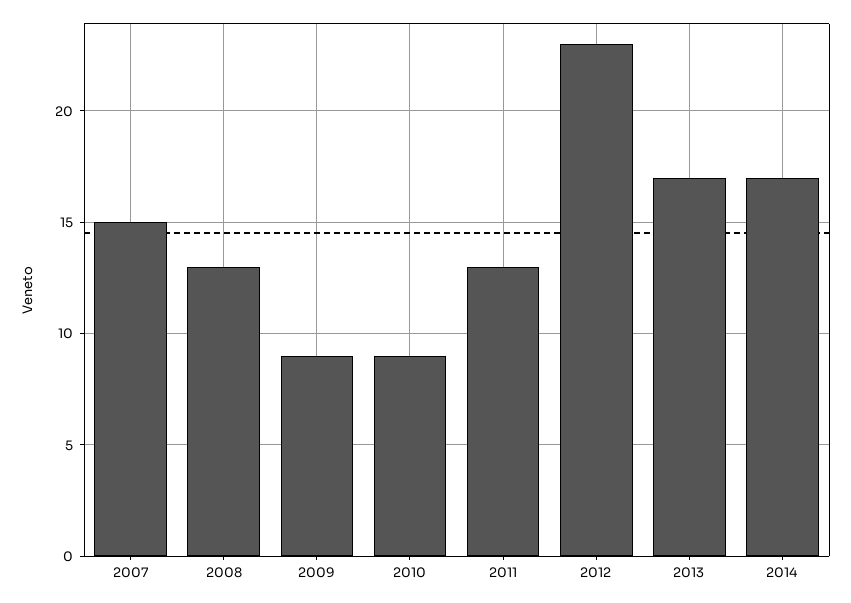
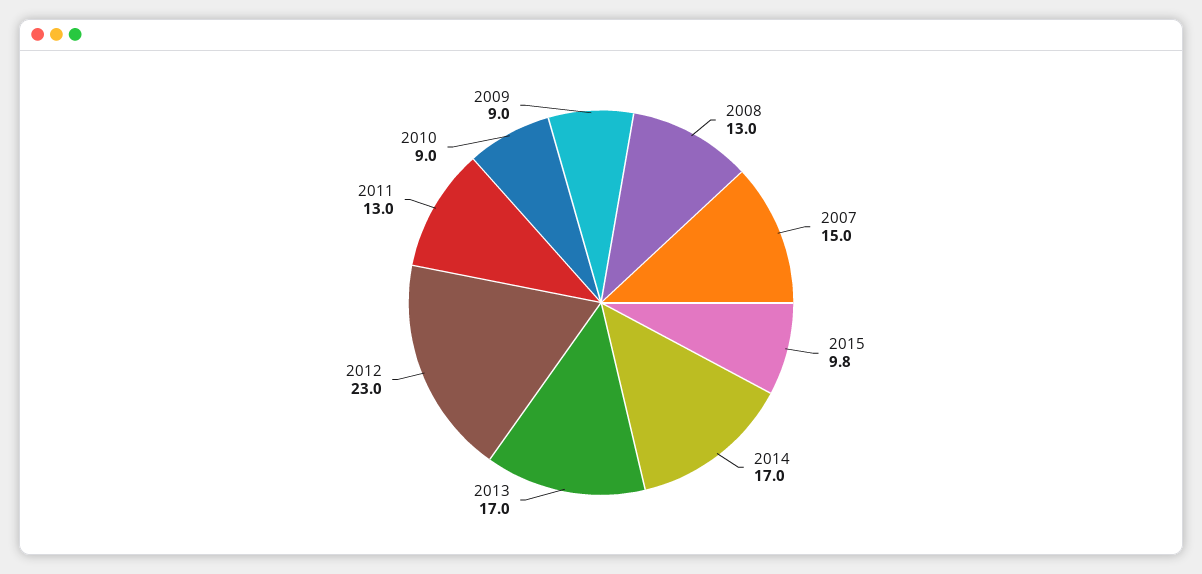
2015: none -> 9.8

